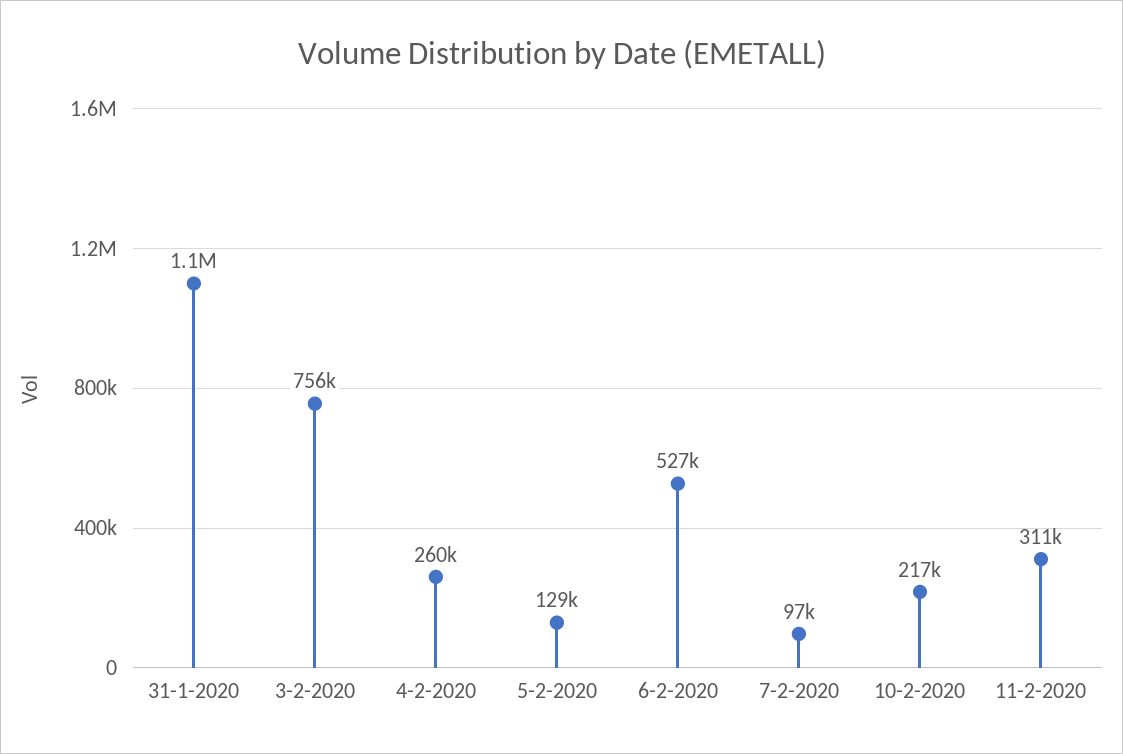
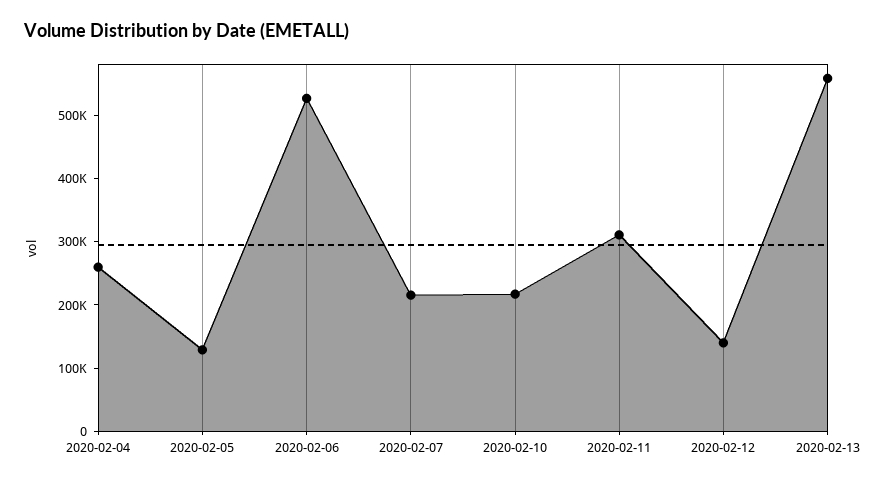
31-1-2020: 1100000 -> none
3-2-2020: 756000 -> none
7-2-2020: 97000 -> 220000
2020-02-12: none -> 140000
2020-02-13: none -> 560000

